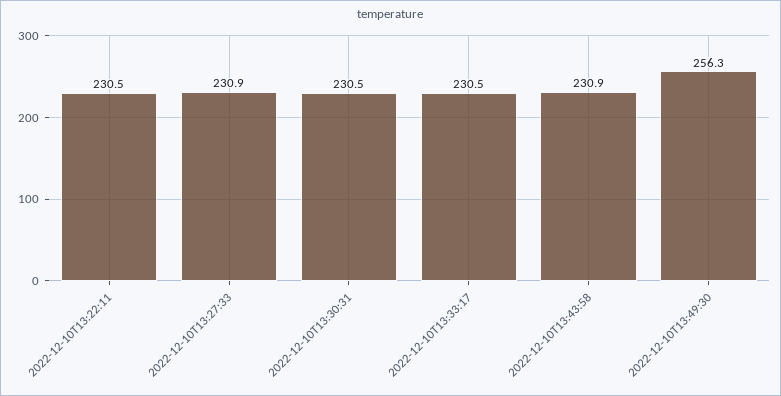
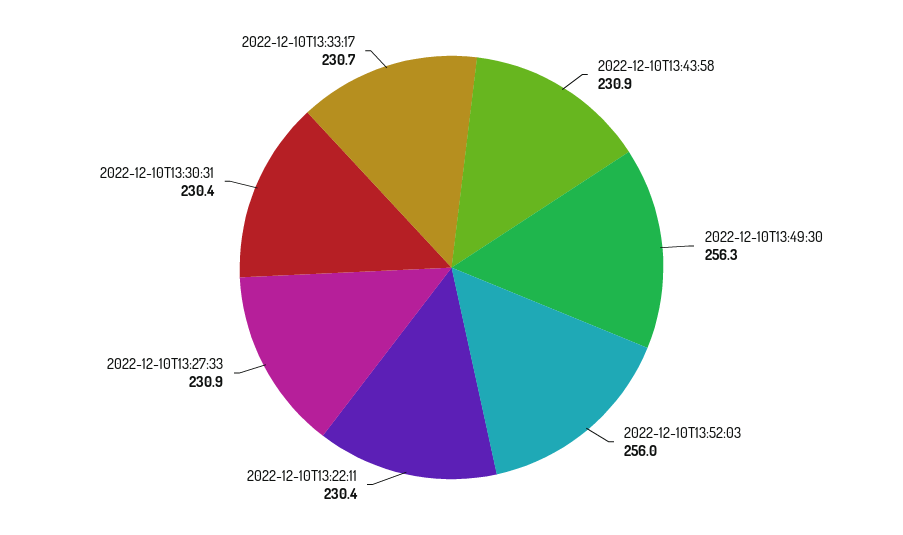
2022-12-10T13:22:11: 230.5 -> 230.4
2022-12-10T13:30:31: 230.5 -> 230.4
2022-12-10T13:33:17: 230.5 -> 230.7
2022-12-10T13:52:03: none -> 256

